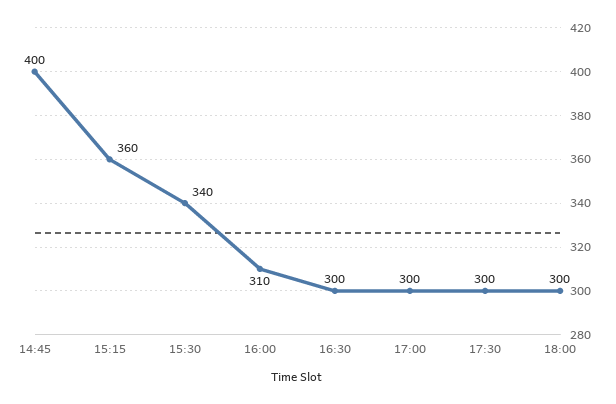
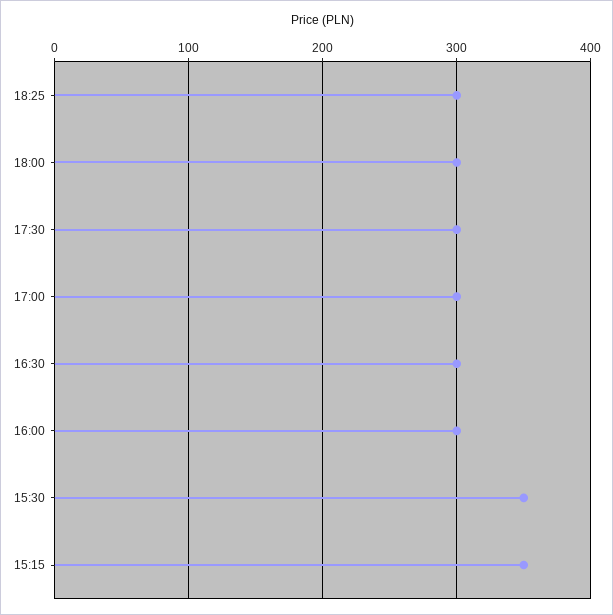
14:45: 400 -> none
15:15: 360 -> 350
15:30: 340 -> 350
16:00: 310 -> 300
18:25: none -> 300

